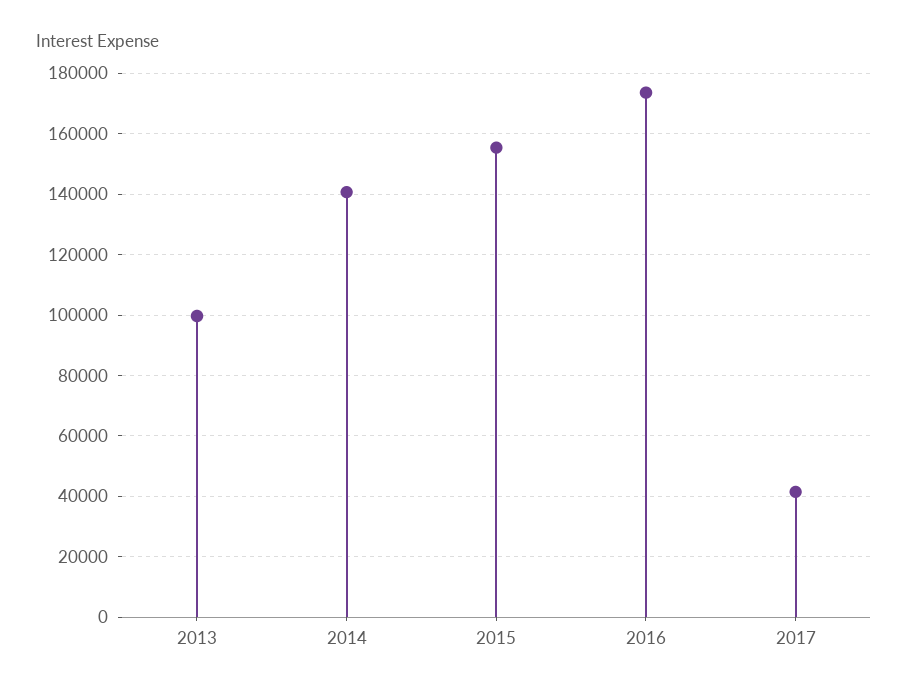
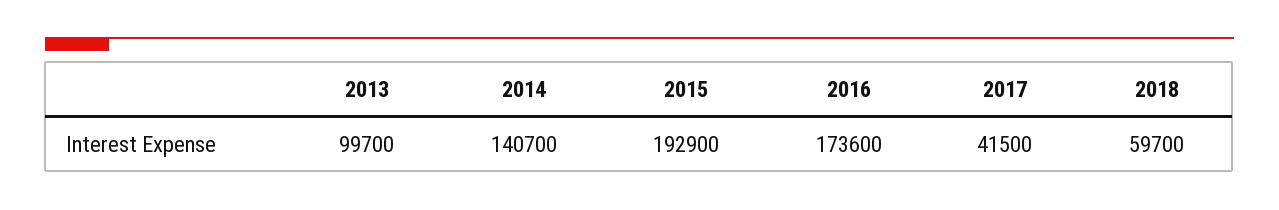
2015: 156000 -> 192900
2018: none -> 59700

